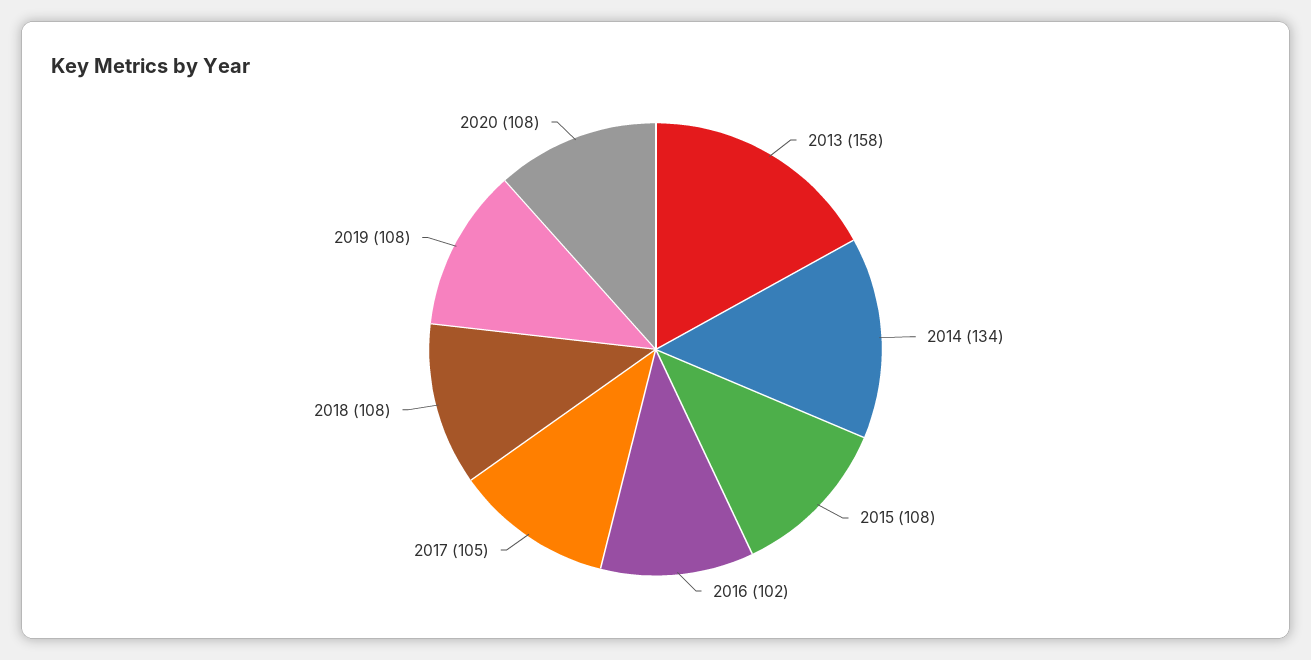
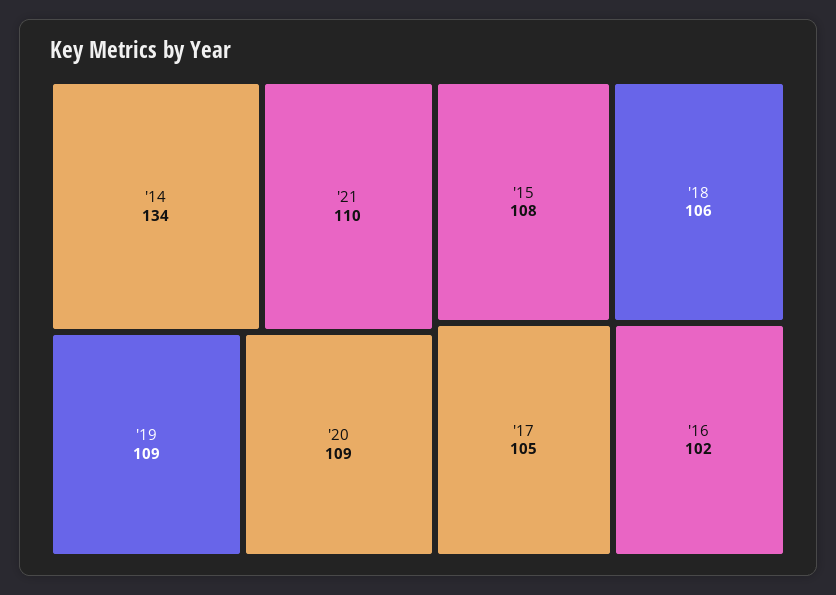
2013: 158 -> none
2018: 108 -> 106
2019: 108 -> 109
2020: 108 -> 109
'21: none -> 110

